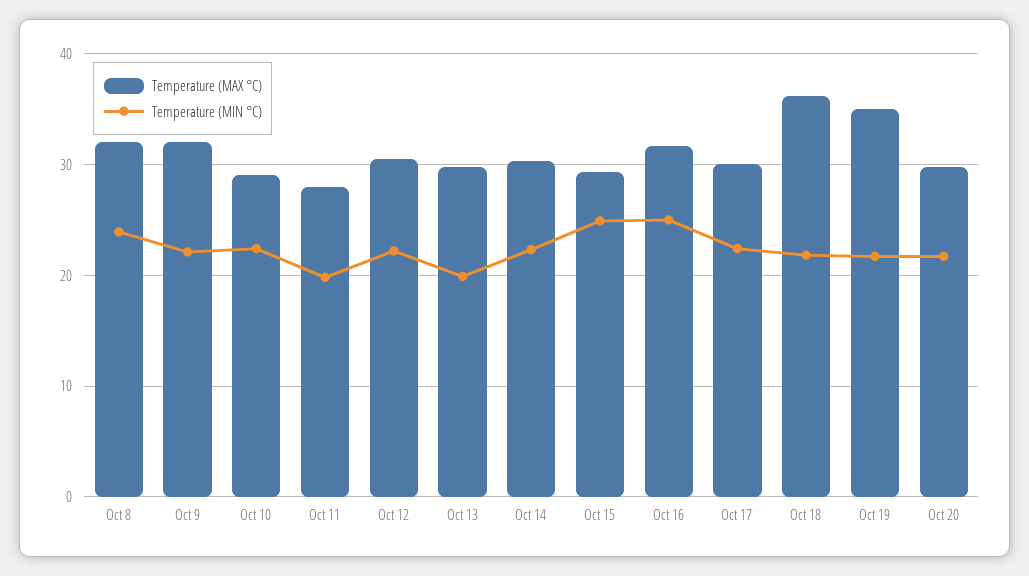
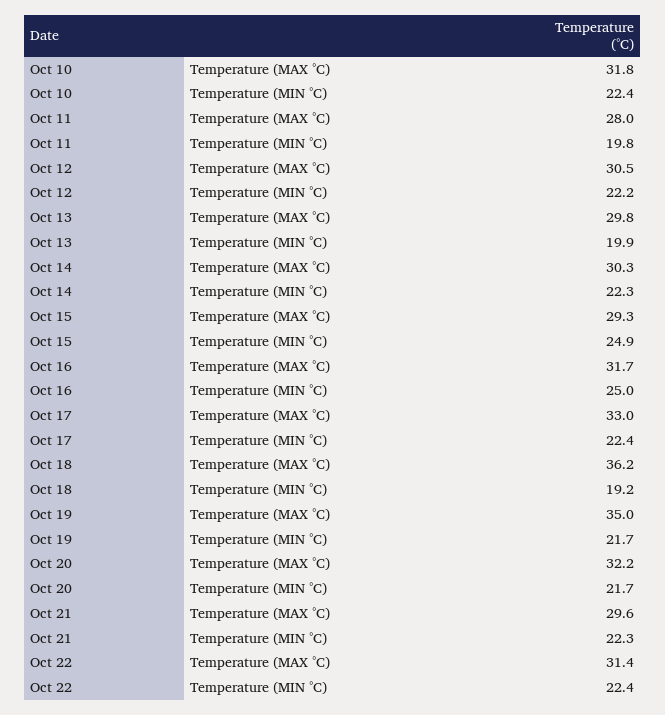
Temperature (MAX °C), Oct 8: 32 -> none
Temperature (MIN °C), Oct 8: 24 -> none
Temperature (MAX °C), Oct 9: 32 -> none
Temperature (MIN °C), Oct 9: 22 -> none
Temperature (MAX °C), Oct 10: 29 -> 31.8
Temperature (MAX °C), Oct 17: 30 -> 33
Temperature (MIN °C), Oct 18: 22 -> 19.2
Temperature (MAX °C), Oct 20: 30 -> 32.2
Temperature (MAX °C), Oct 21: none -> 29.6
Temperature (MIN °C), Oct 21: none -> 22.3
Temperature (MAX °C), Oct 22: none -> 31.4
Temperature (MIN °C), Oct 22: none -> 22.4

